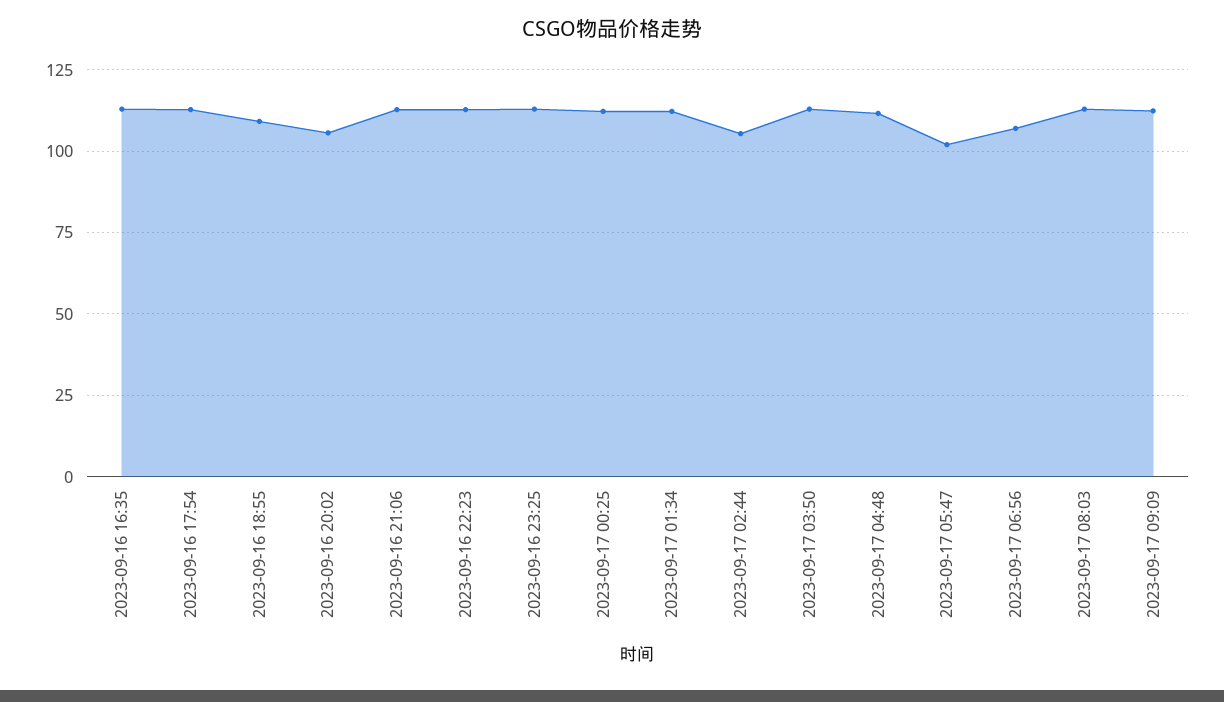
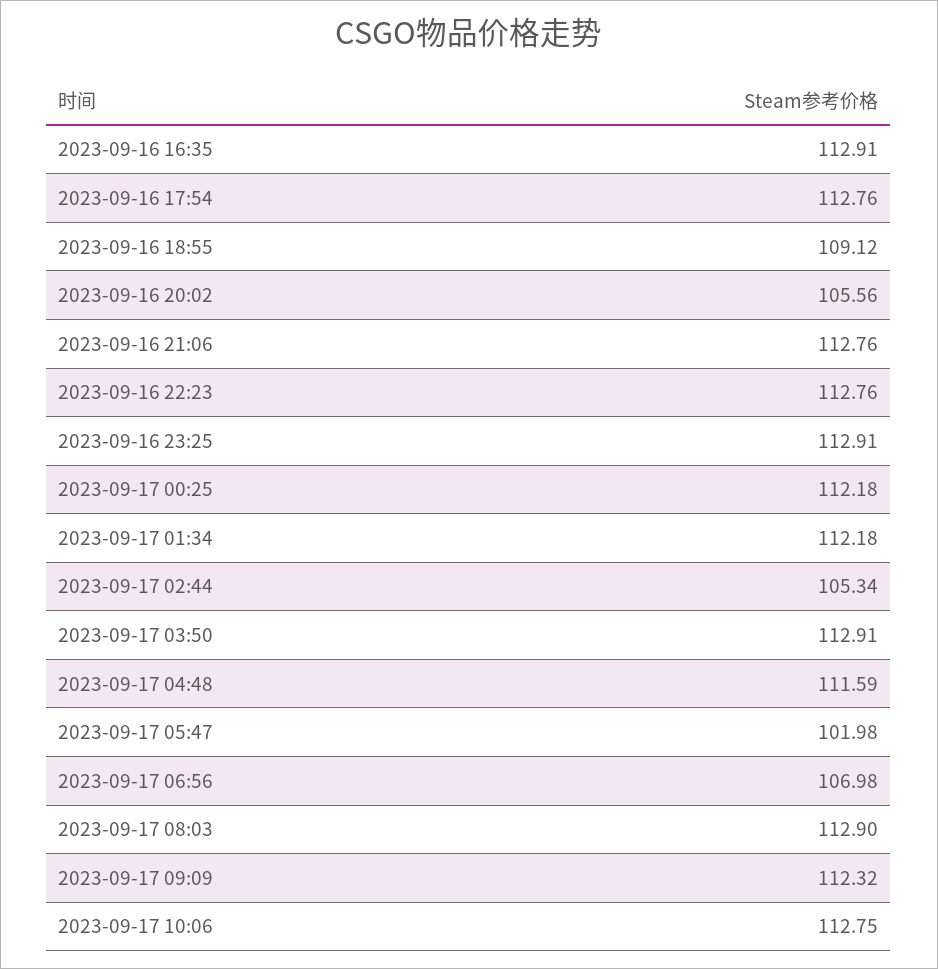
2023-09-17 10:06: none -> 112.75

